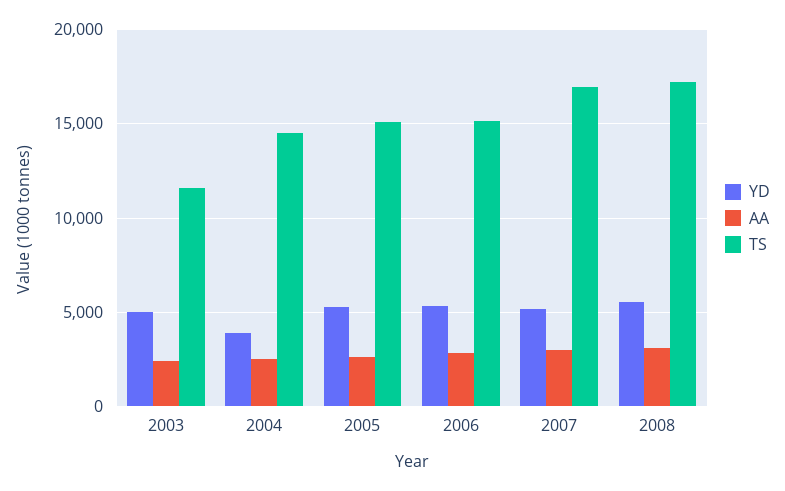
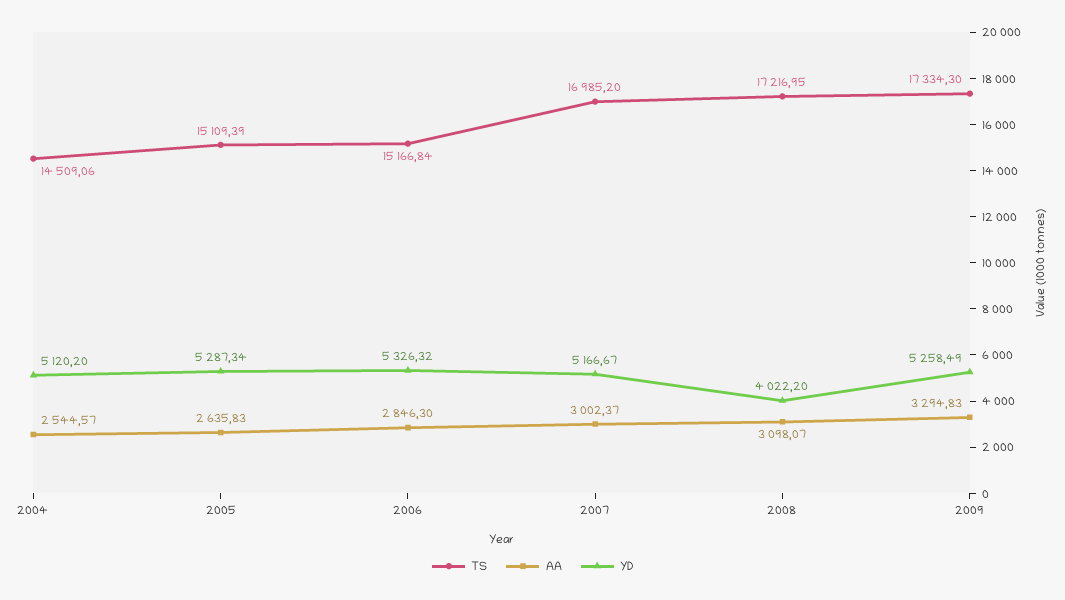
YD, 2003: 5000 -> none
AA, 2003: 2500 -> none
TS, 2003: 11500 -> none
YD, 2004: 4000 -> 5120.2
YD, 2008: 5500 -> 4022.2
TS, 2009: none -> 17334.3
AA, 2009: none -> 3294.83
YD, 2009: none -> 5258.49

